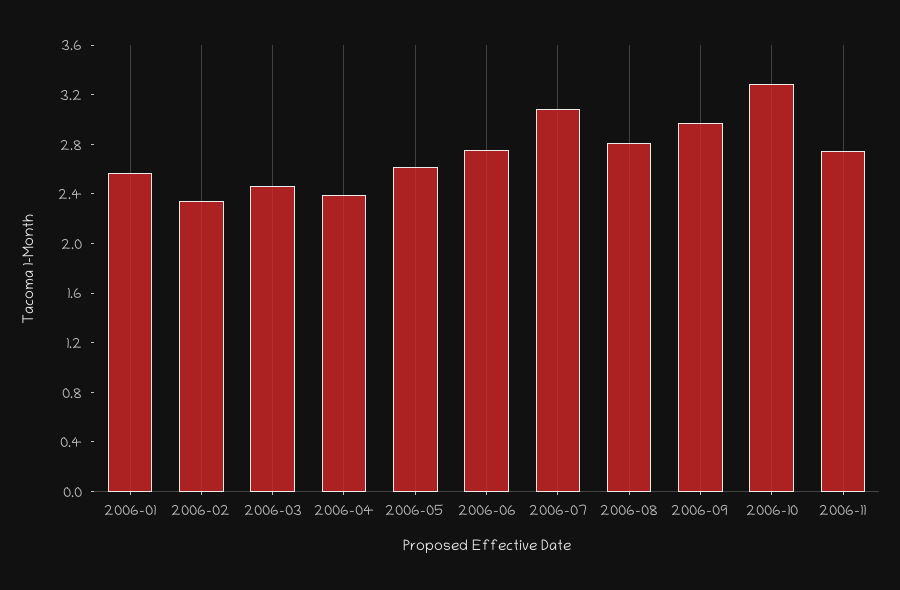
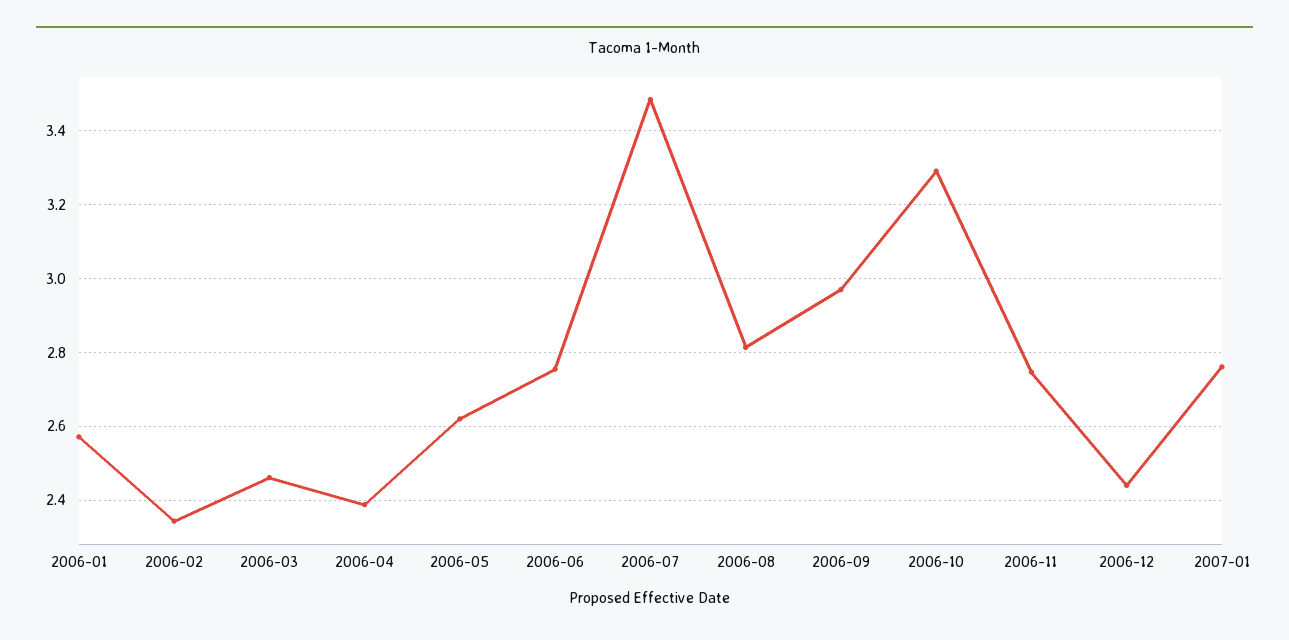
2006-07: 3.1 -> 3.48
2006-12: none -> 2.44
2007-01: none -> 2.76

